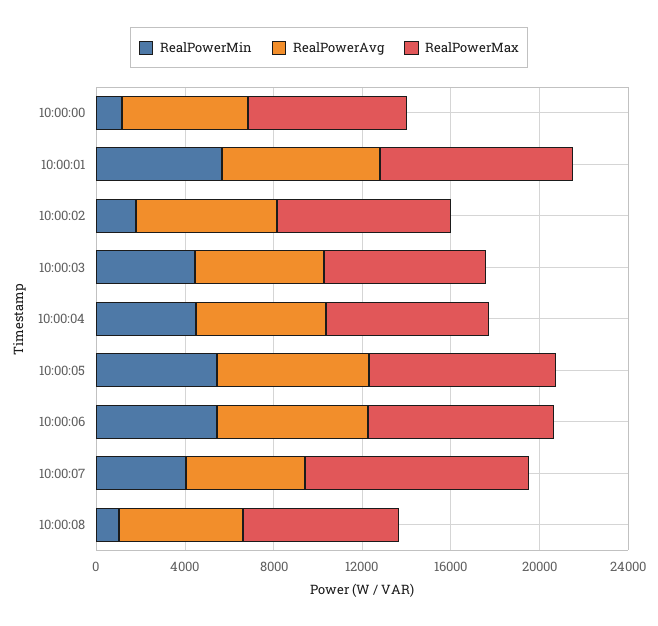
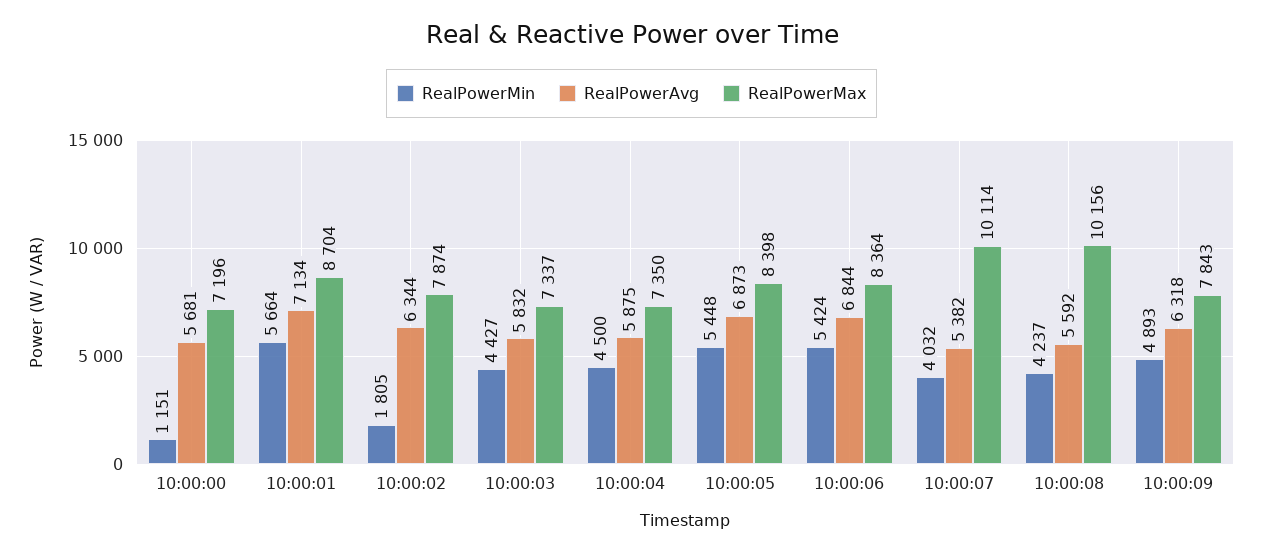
RealPowerMin, 10:00:08: 1000 -> 4237
RealPowerMax, 10:00:08: 7000 -> 10156
RealPowerMin, 10:00:09: none -> 4893
RealPowerAvg, 10:00:09: none -> 6318
RealPowerMax, 10:00:09: none -> 7843

